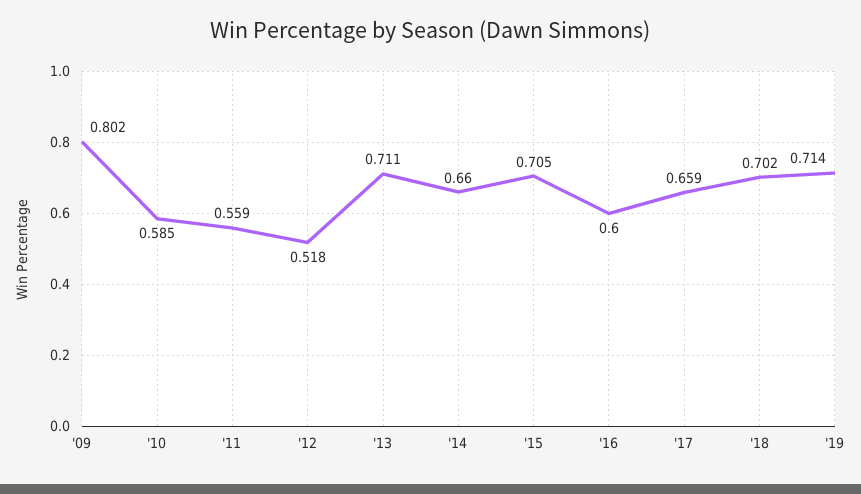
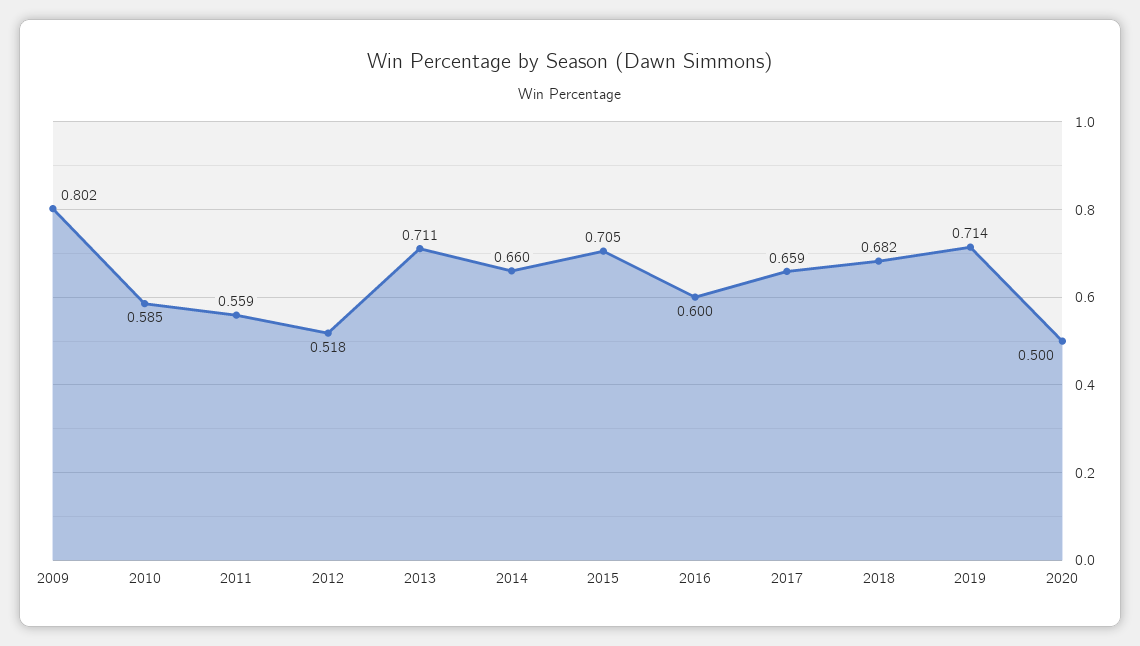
'18: 0.702 -> 0.682
2020: none -> 0.5

